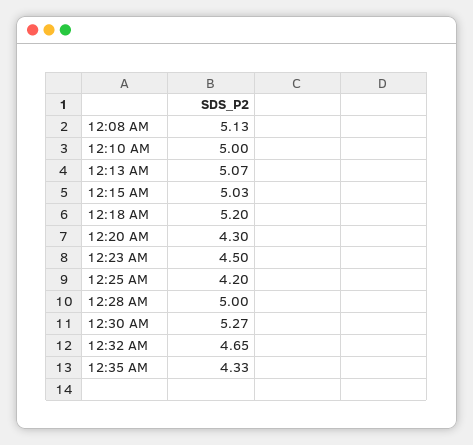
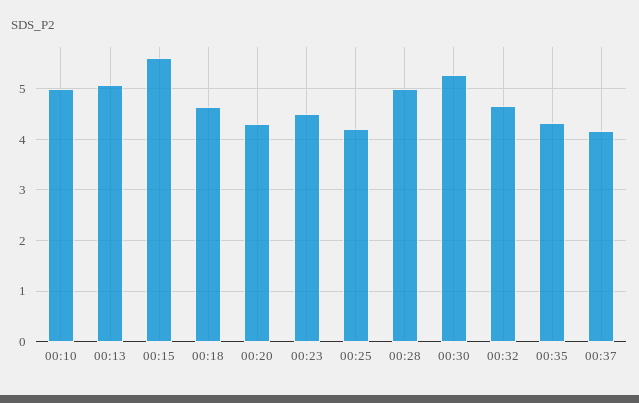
12:08 AM: 5.13 -> none
12:15 AM: 5.03 -> 5.6
12:18 AM: 5.2 -> 4.6
00:37: none -> 4.2

